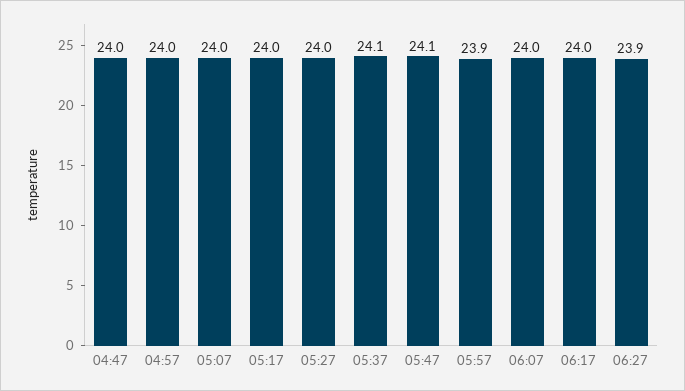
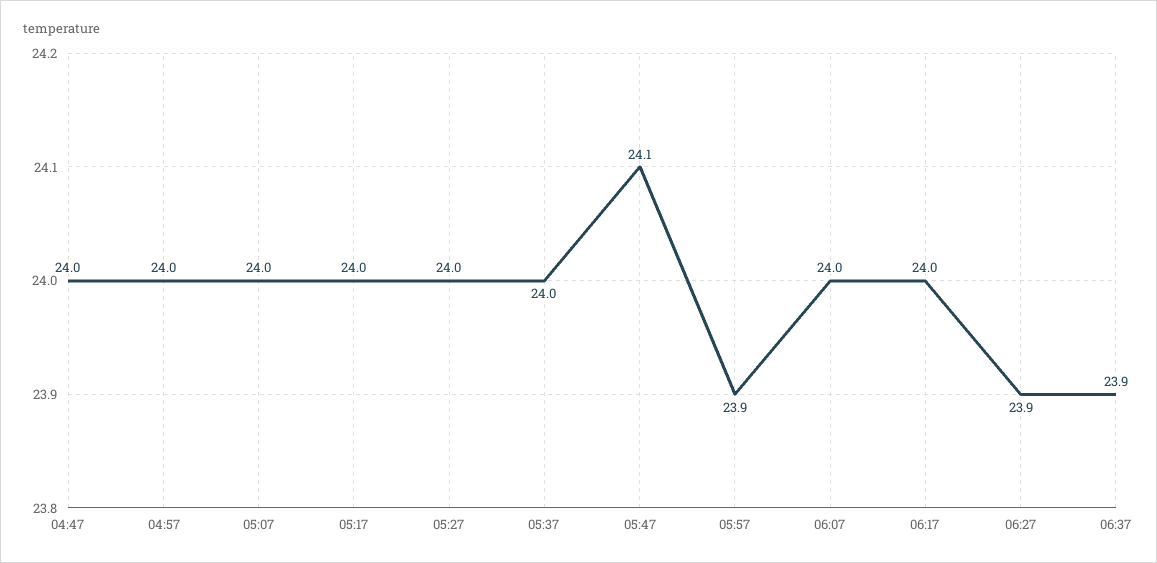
05:37: 24.1 -> 24
06:37: none -> 23.9

